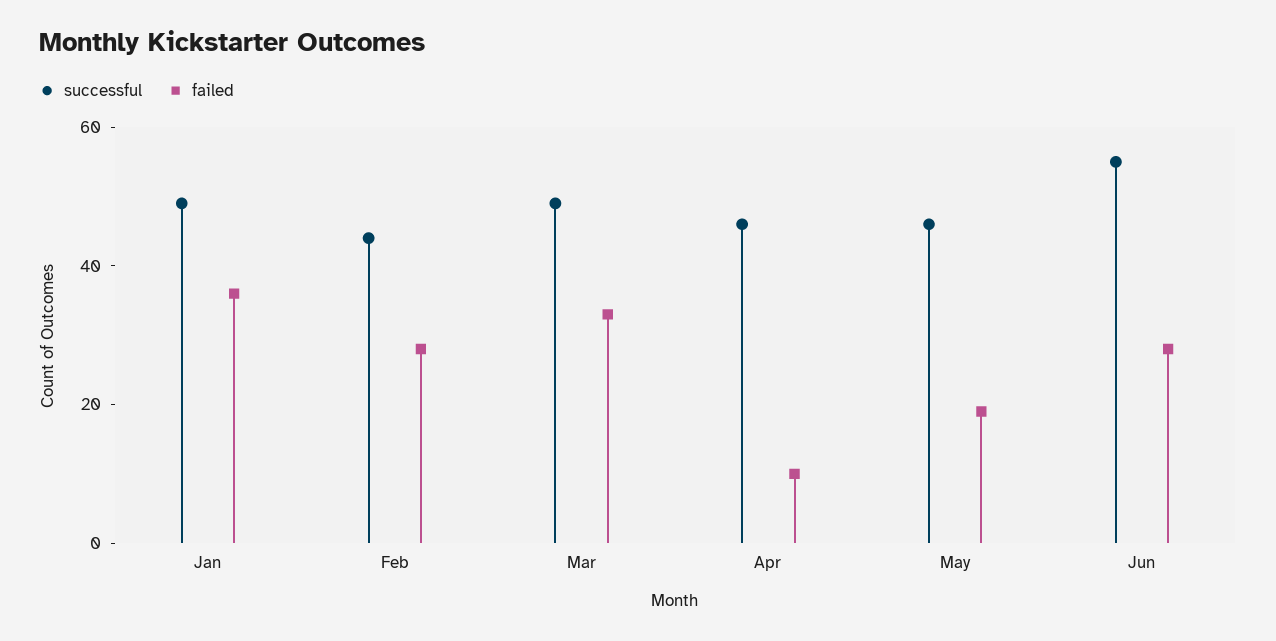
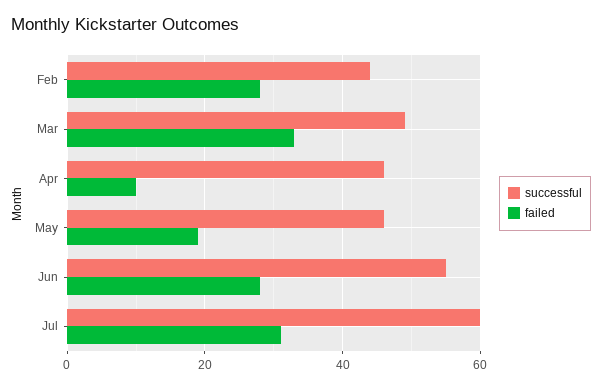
successful, Jan: 50 -> none
failed, Jan: 35 -> none
successful, Jul: none -> 60
failed, Jul: none -> 30

